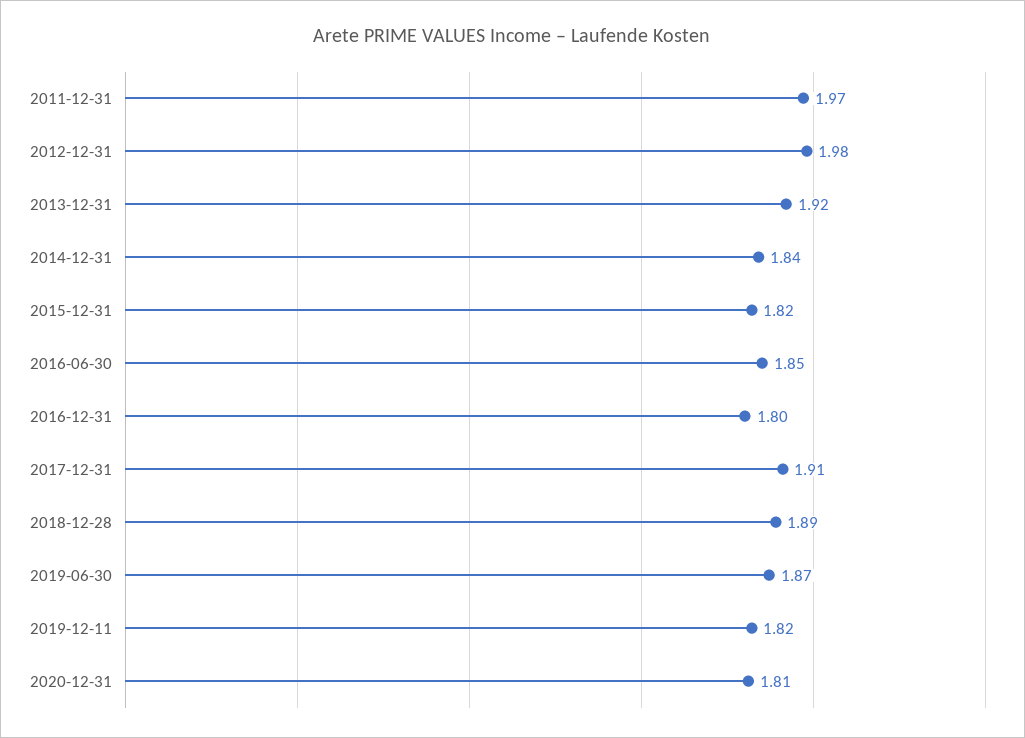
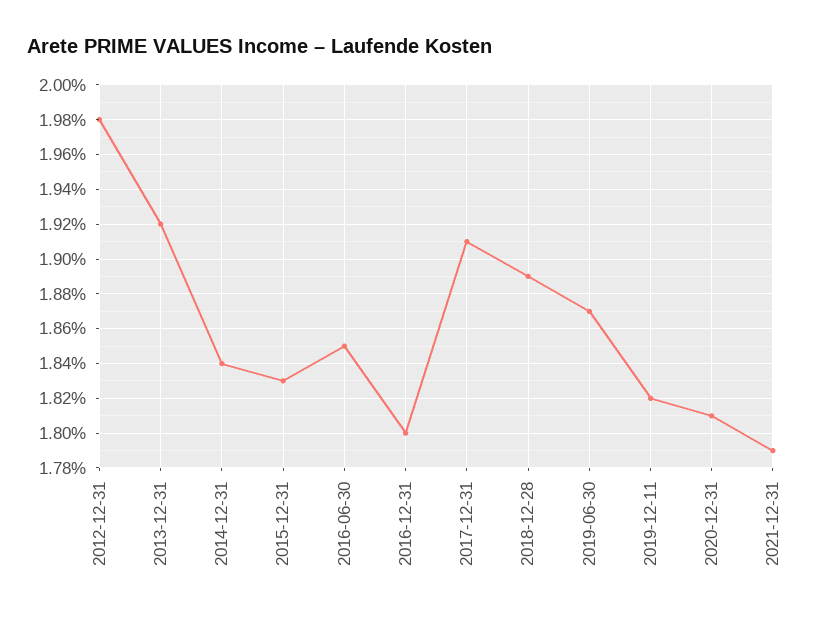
2011-12-31: 1.97 -> none
2015-12-31: 1.82 -> 1.83
2021-12-31: none -> 1.79

